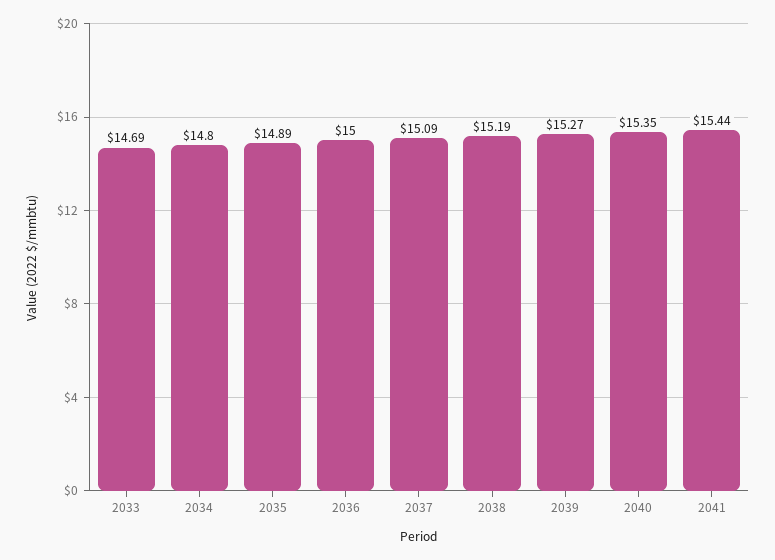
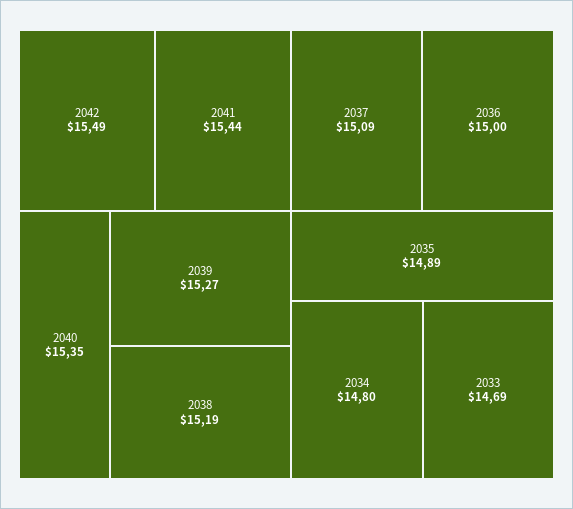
2042: none -> 15.49

